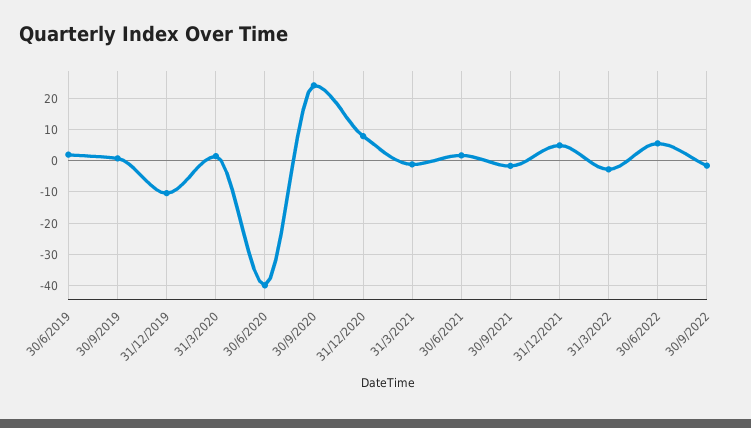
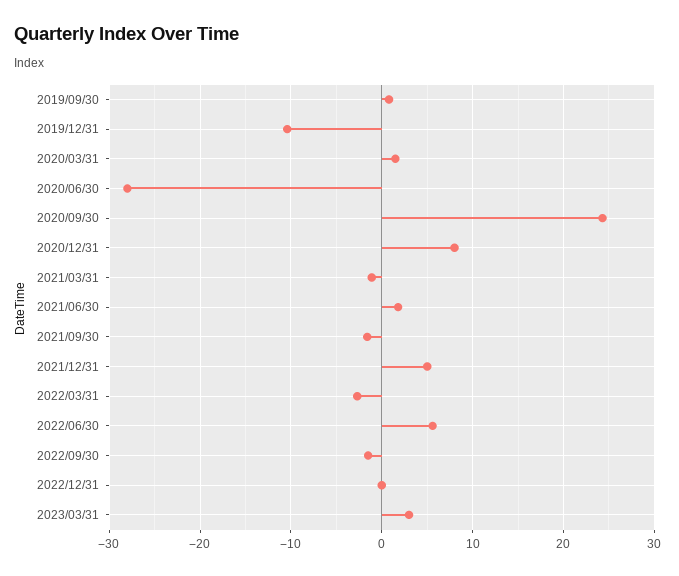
30/6/2019: 2 -> none
30/6/2020: -40 -> -28
2022/12/31: none -> 0
2023/03/31: none -> 3

